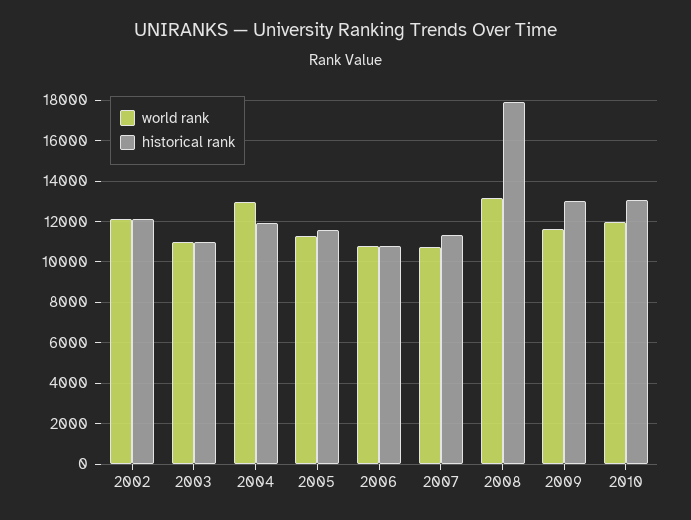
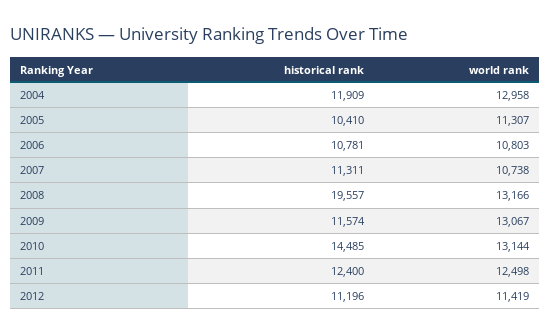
world rank, 2002: 12000 -> none
historical rank, 2002: 12000 -> none
world rank, 2003: 11000 -> none
historical rank, 2003: 11000 -> none
historical rank, 2005: 11500 -> 10410
historical rank, 2008: 18000 -> 19557
world rank, 2009: 11500 -> 13067
historical rank, 2009: 13000 -> 11574
world rank, 2010: 12000 -> 13144
historical rank, 2010: 13000 -> 14485
historical rank, 2011: none -> 12400
world rank, 2011: none -> 12498
historical rank, 2012: none -> 11196
world rank, 2012: none -> 11419

